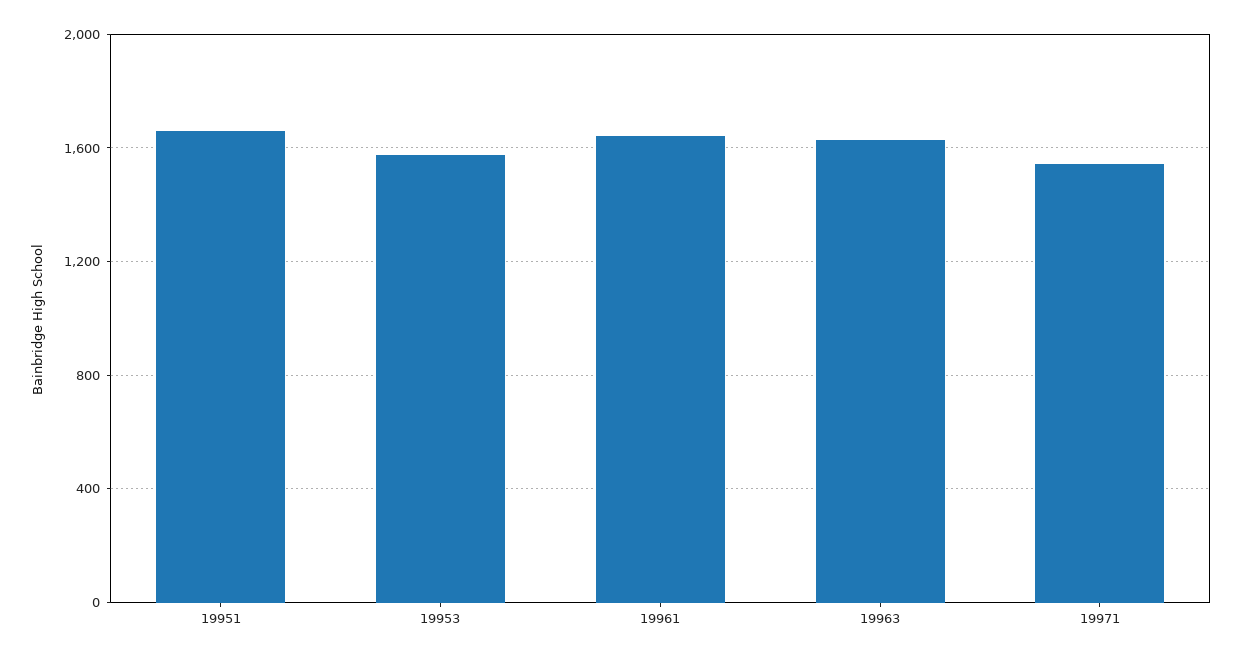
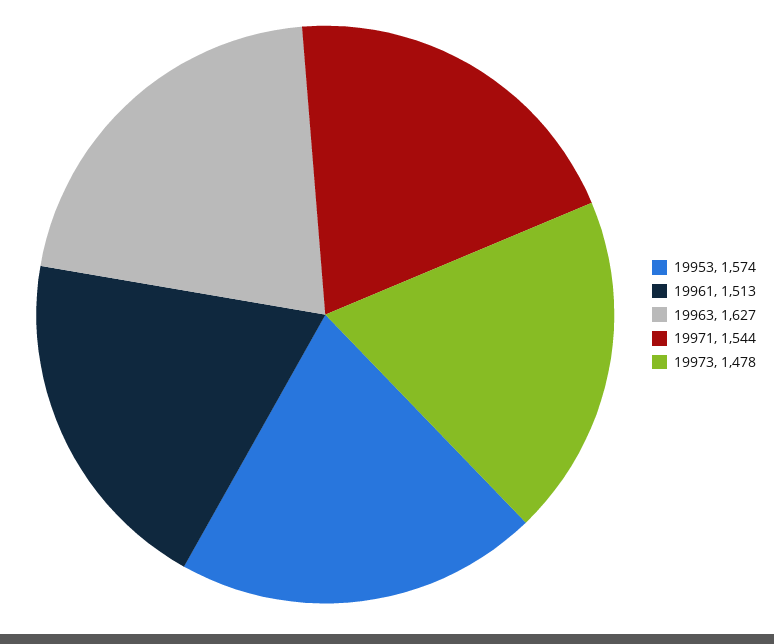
19951: 1650 -> none
19961: 1650 -> 1513
19973: none -> 1478

